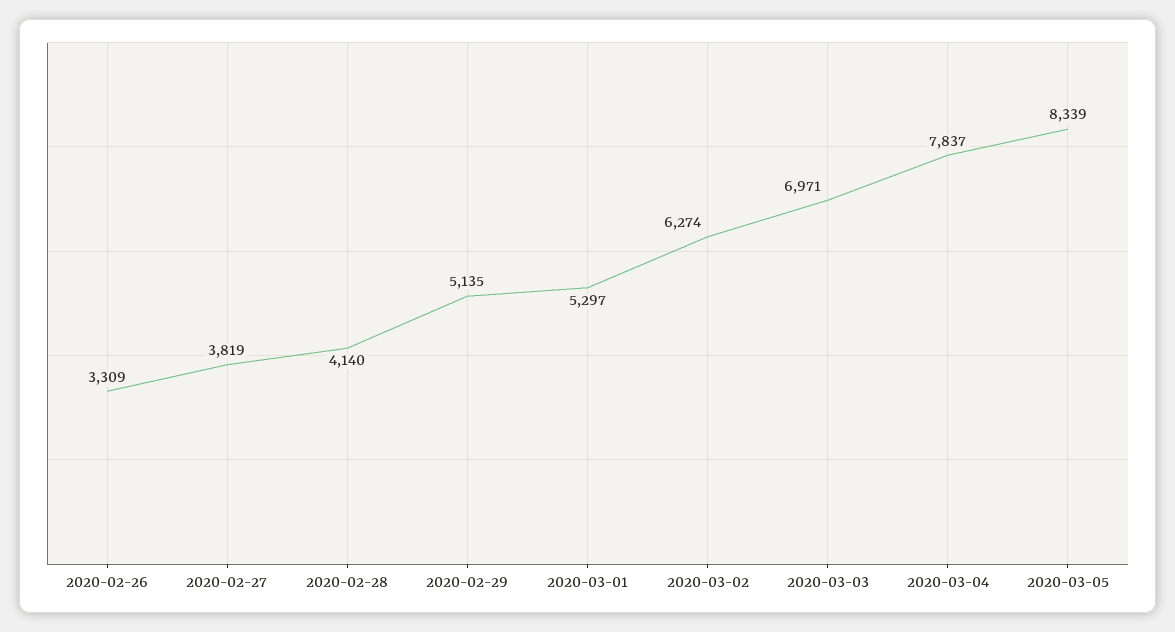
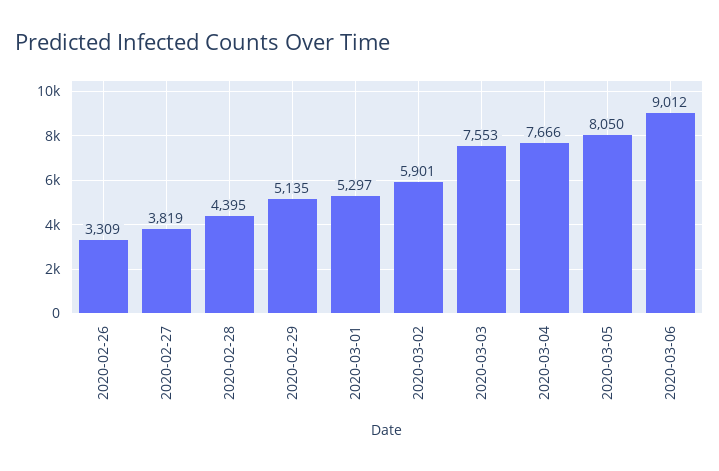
2020-02-28: 4140 -> 4395
2020-03-02: 6274 -> 5901
2020-03-03: 6971 -> 7553
2020-03-04: 7837 -> 7666
2020-03-05: 8339 -> 8050
2020-03-06: none -> 9012

